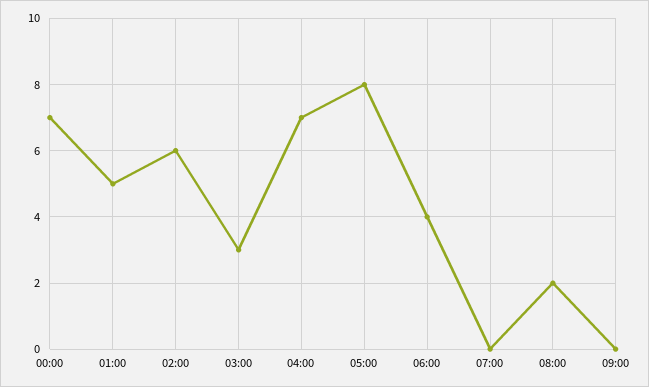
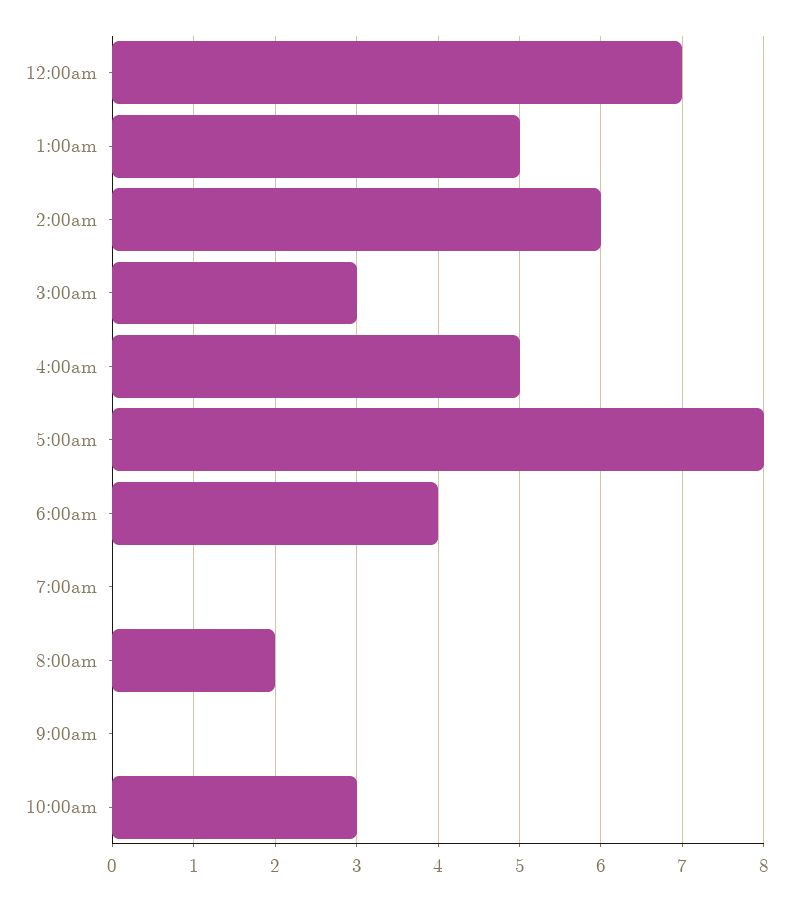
04:00: 7 -> 5
10:00am: none -> 3

